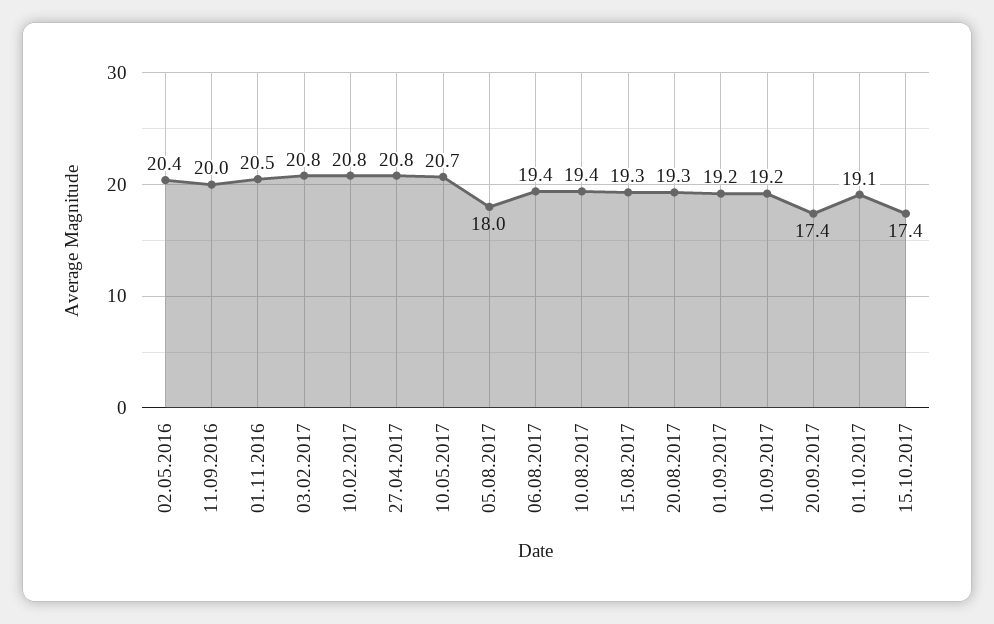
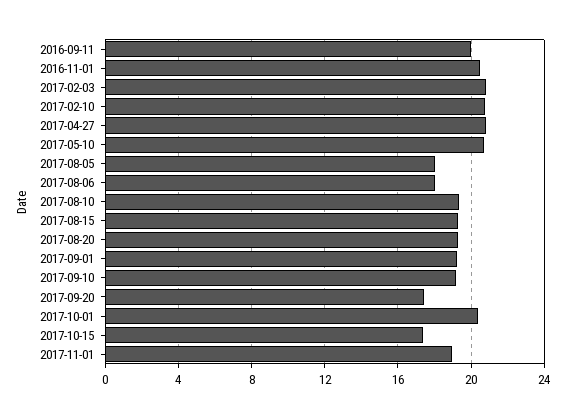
02.05.2016: 20.4 -> none
06.08.2017: 19.4 -> 18
01.10.2017: 19.1 -> 20.5
2017-11-01: none -> 19

